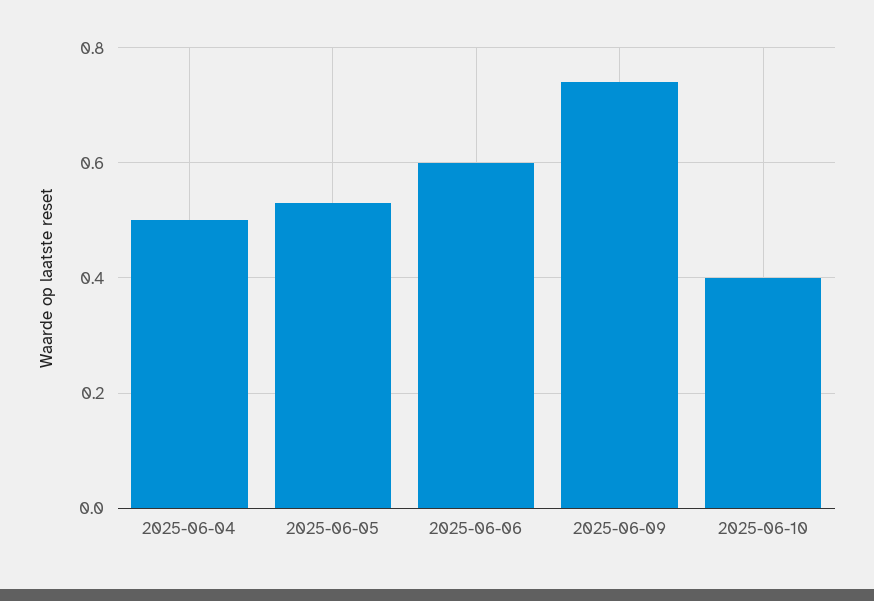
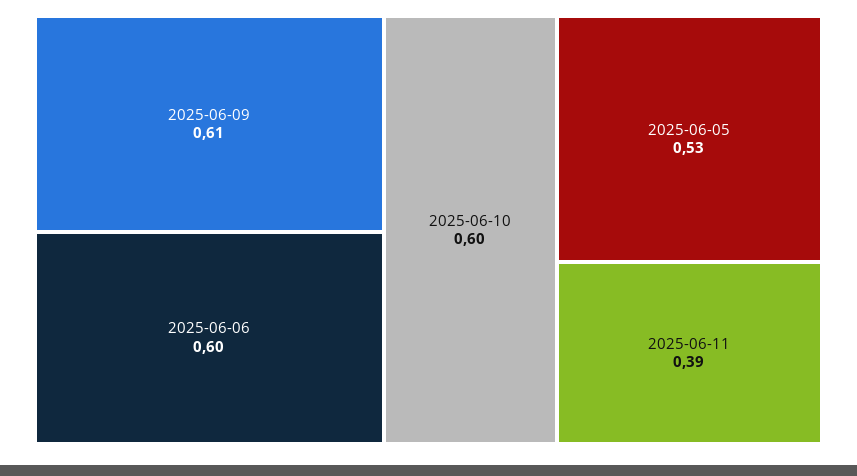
2025-06-04: 0.5 -> none
2025-06-09: 0.75 -> 0.61
2025-06-10: 0.4 -> 0.6
2025-06-11: none -> 0.39

